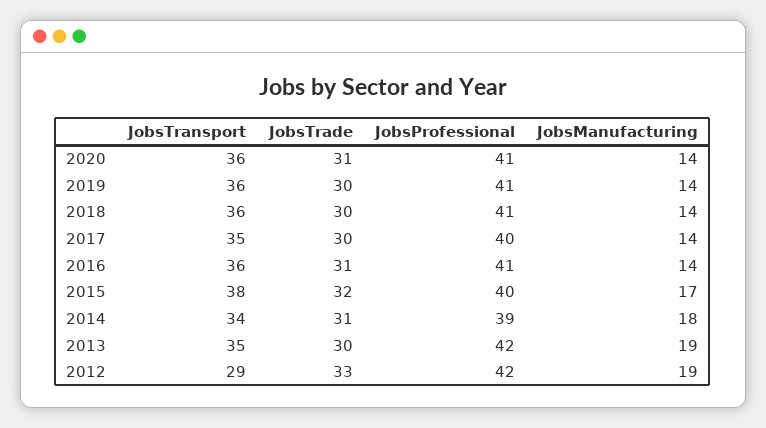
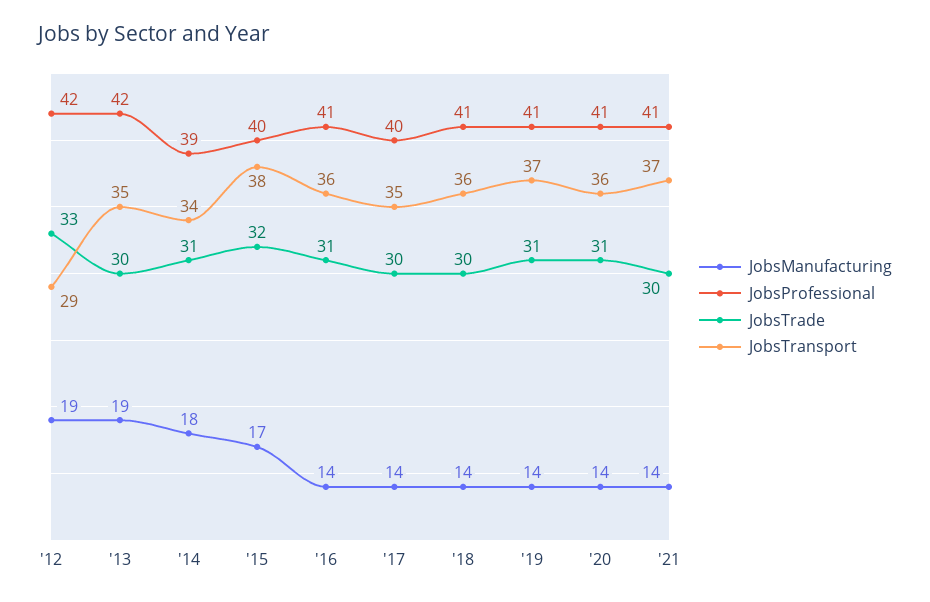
JobsTransport, 2019: 36 -> 37
JobsTrade, 2019: 30 -> 31
JobsManufacturing, '21: none -> 14
JobsProfessional, '21: none -> 41
JobsTrade, '21: none -> 30
JobsTransport, '21: none -> 37

